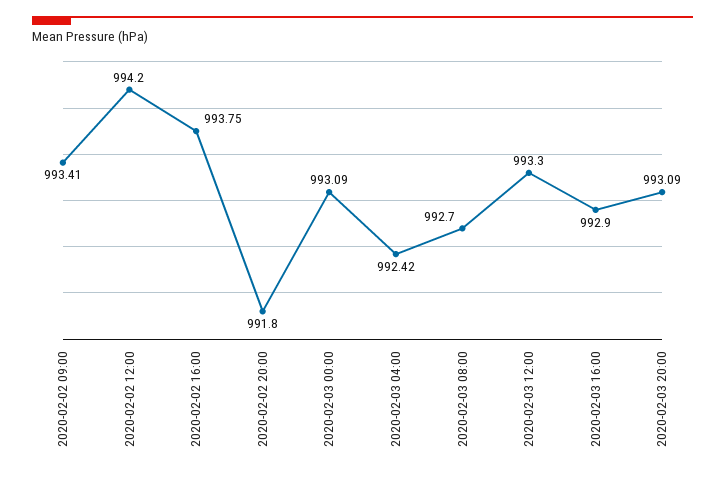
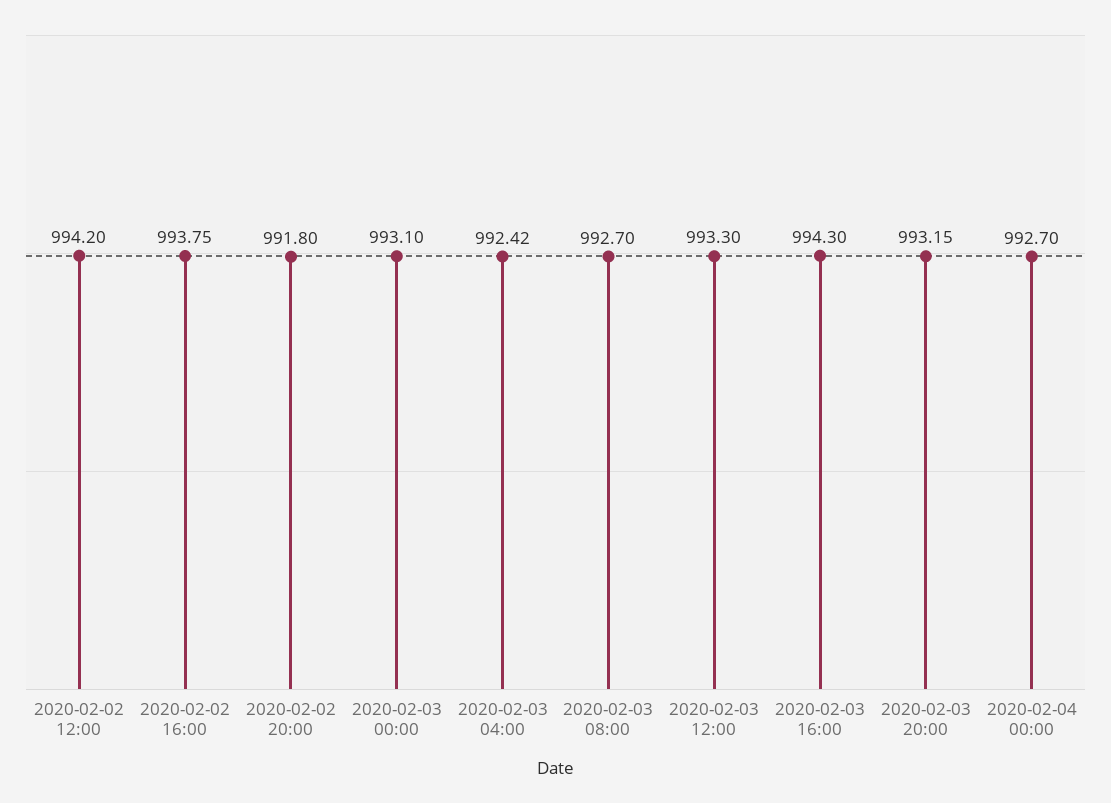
2020-02-02 09:00: 993.41 -> none
2020-02-03 00:00: 993.09 -> 993.1
2020-02-03 16:00: 992.9 -> 994.3
2020-02-03 20:00: 993.09 -> 993.15
2020-02-04 00:00: none -> 992.7

